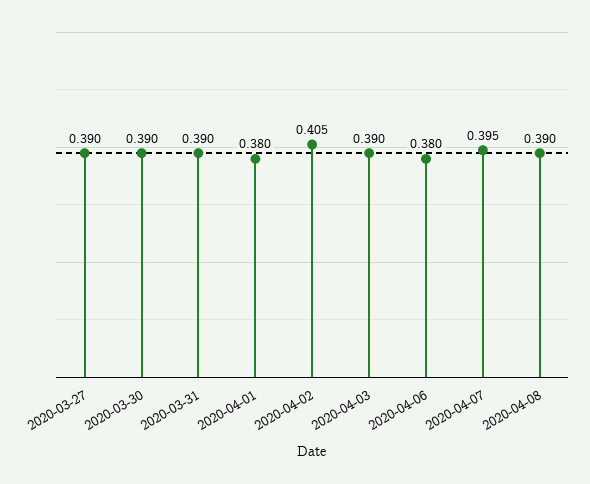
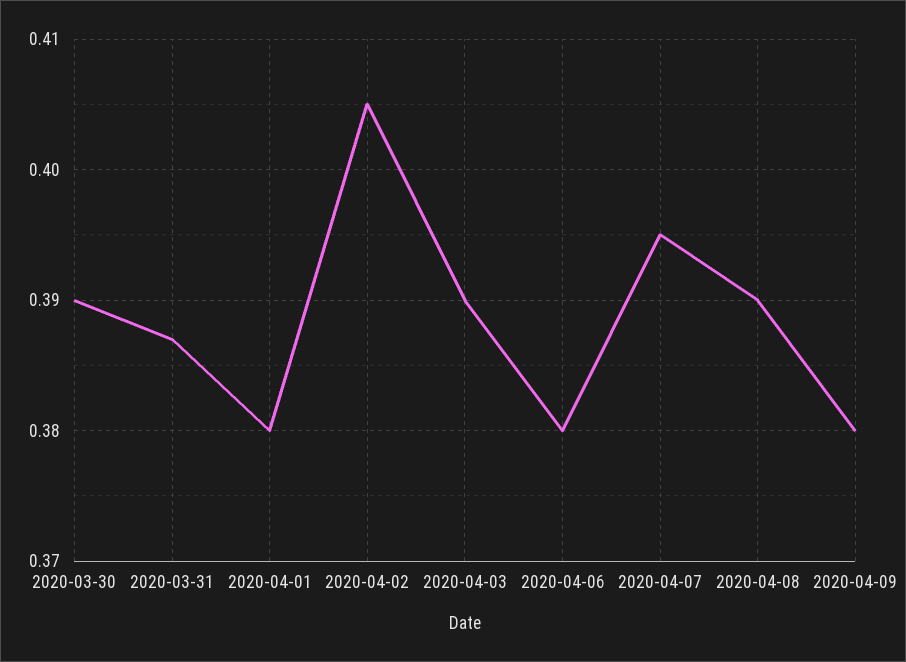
2020-03-27: 0.39 -> none
2020-03-31: 0.39 -> 0.387
2020-04-09: none -> 0.38

